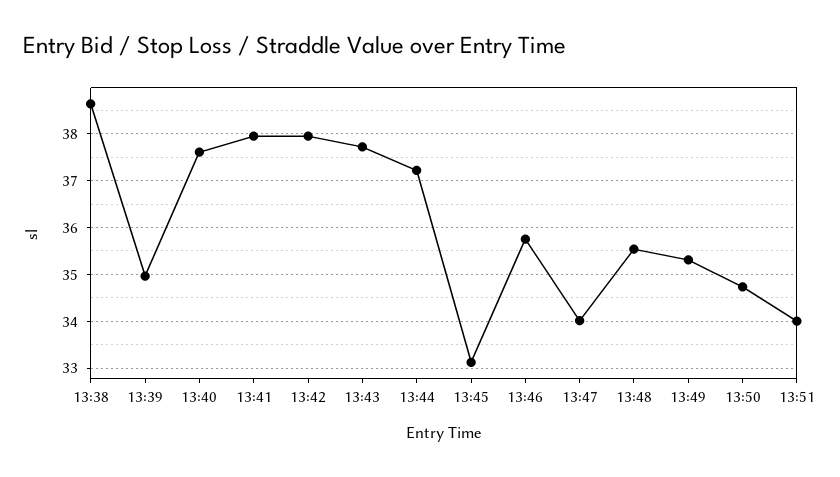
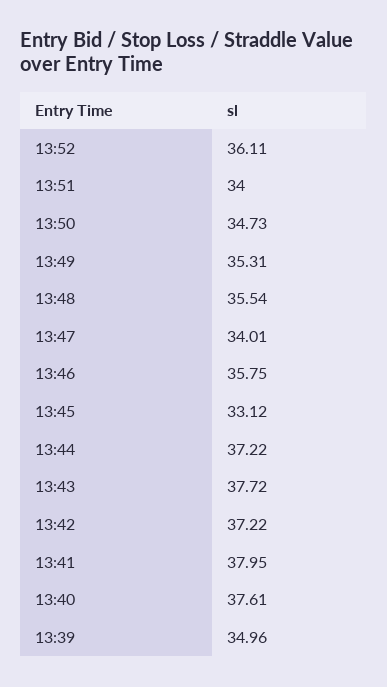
13:38: 38.6 -> none
13:42: 38 -> 37.22
13:52: none -> 36.11

